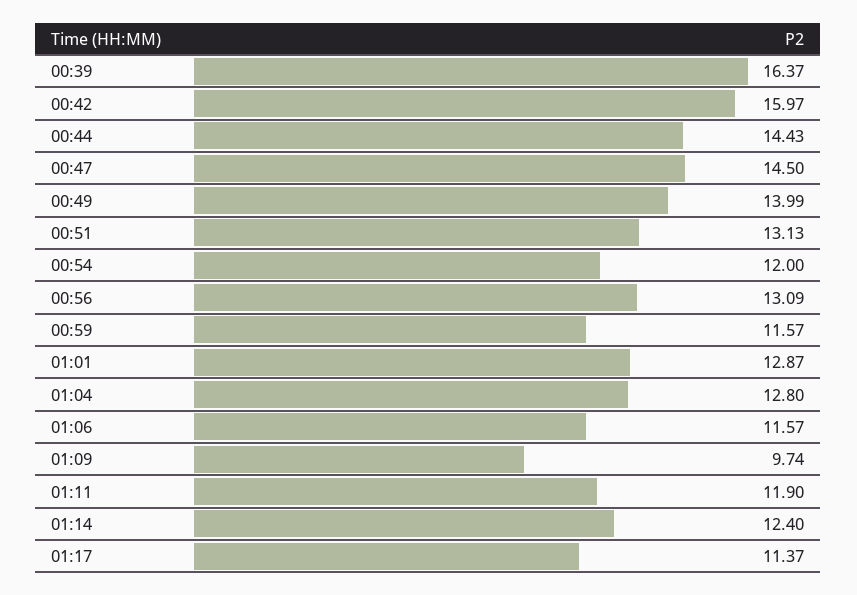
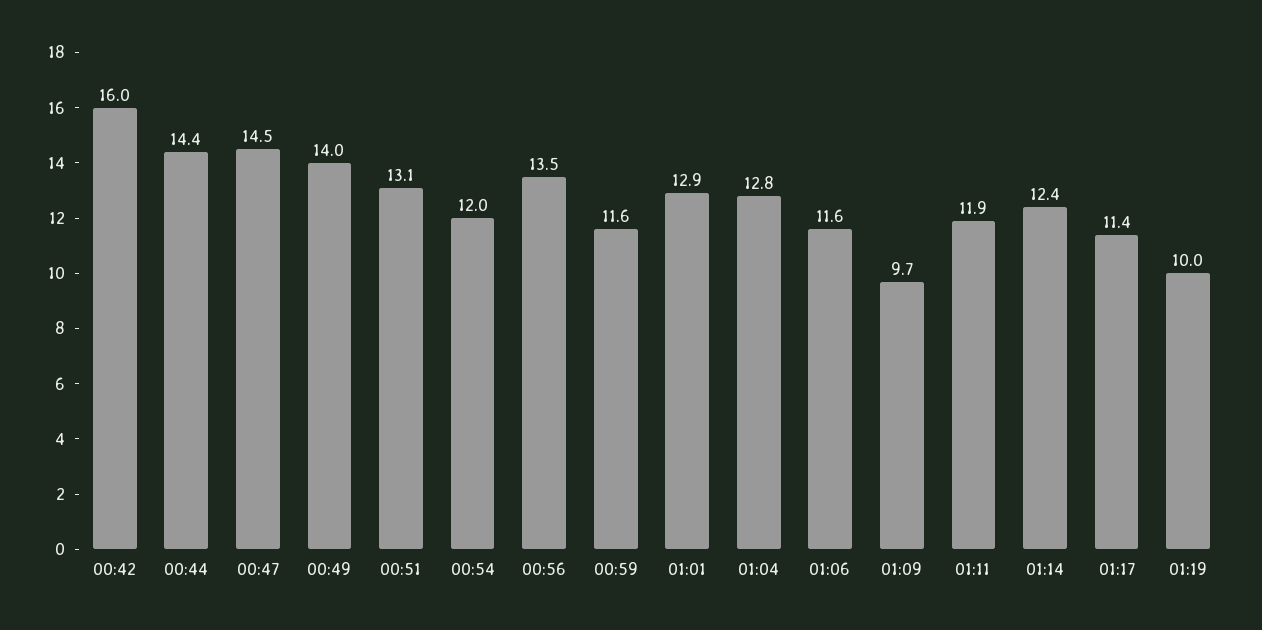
00:39: 16.37 -> none
00:56: 13.09 -> 13.5
01:19: none -> 10

